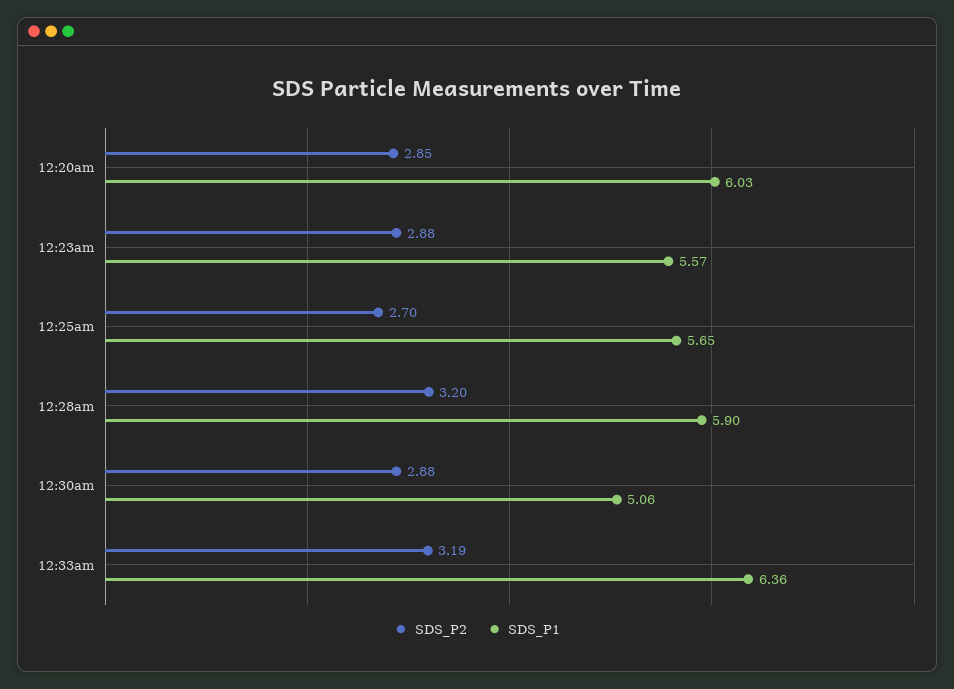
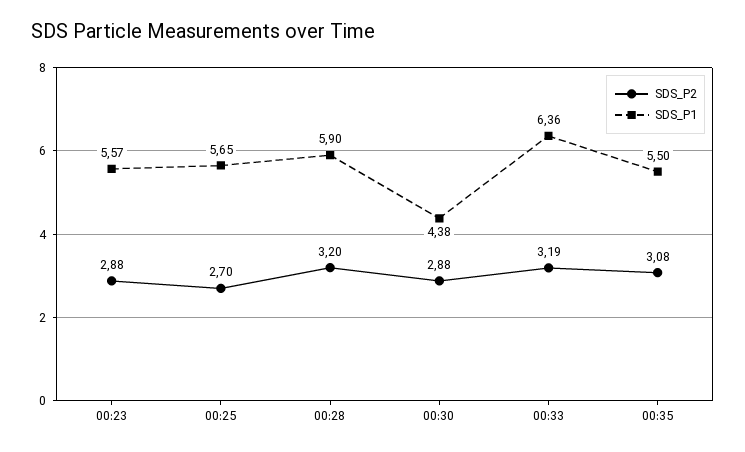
SDS_P2, 12:20am: 2.85 -> none
SDS_P1, 12:20am: 6.03 -> none
SDS_P1, 12:30am: 5.06 -> 4.38
SDS_P2, 00:35: none -> 3.08
SDS_P1, 00:35: none -> 5.5

